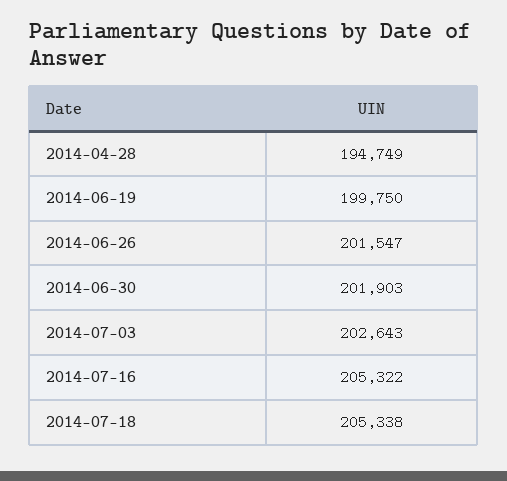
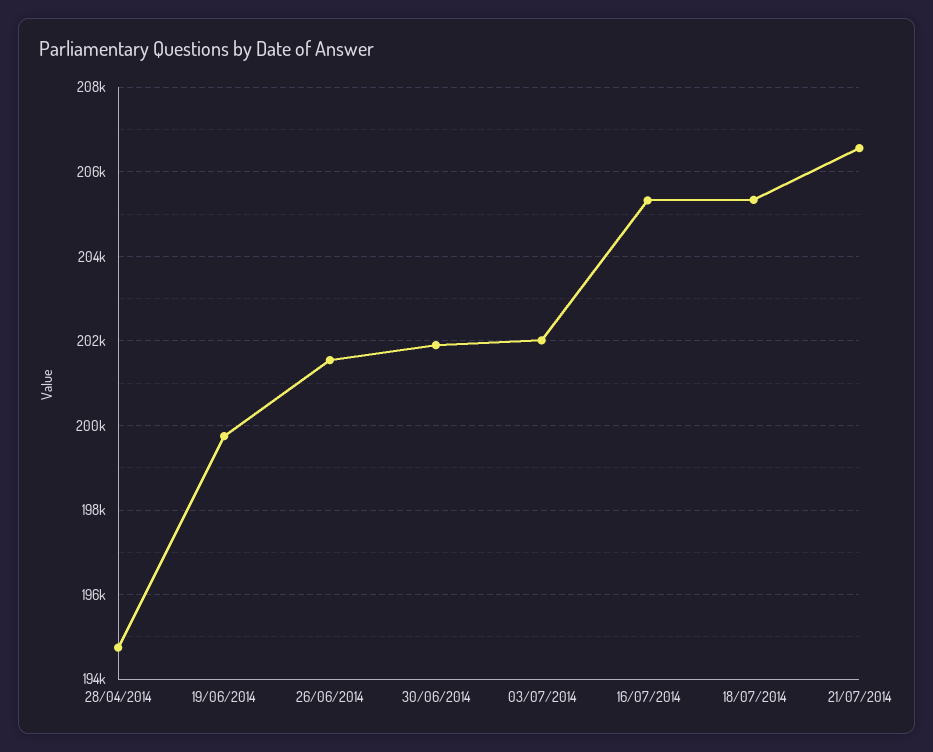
2014-07-03: 202643 -> 202000
21/07/2014: none -> 206600

